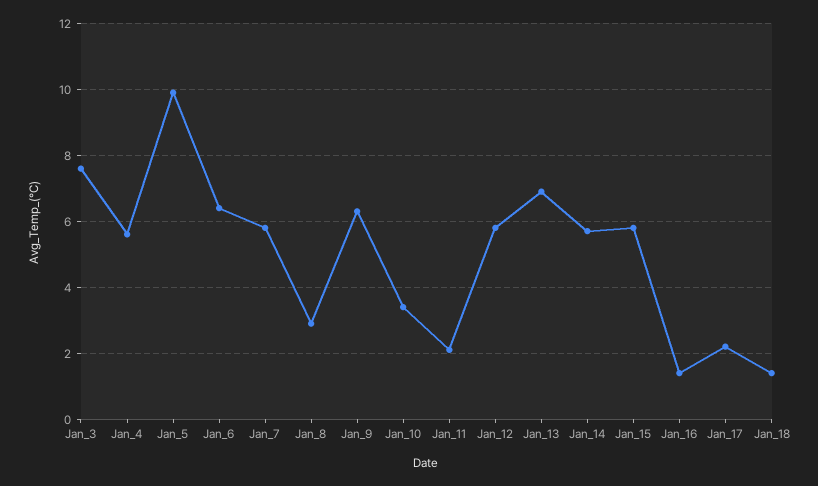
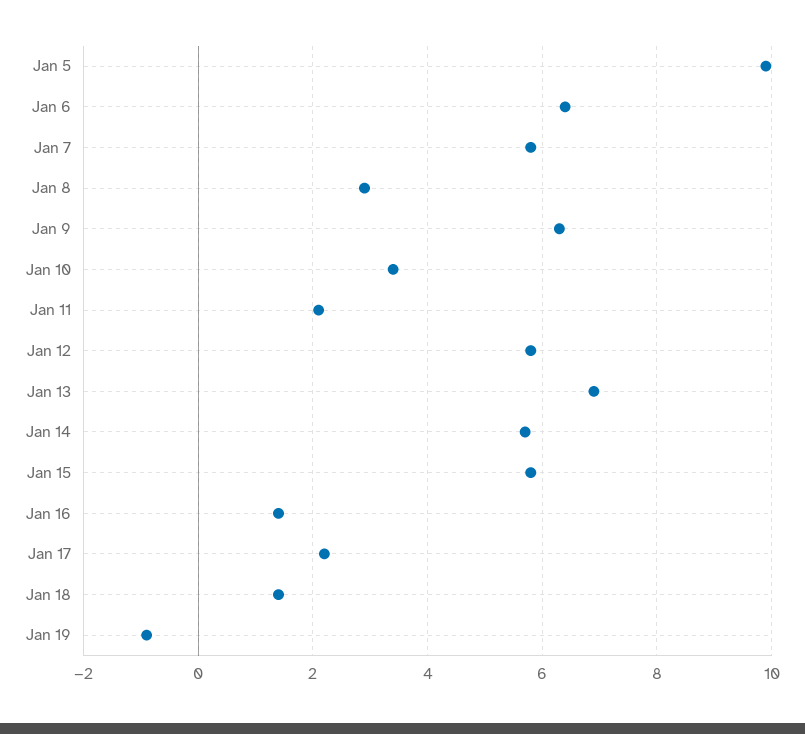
Jan_3: 7.5 -> none
Jan_4: 5.5 -> none
Jan 19: none -> -1

